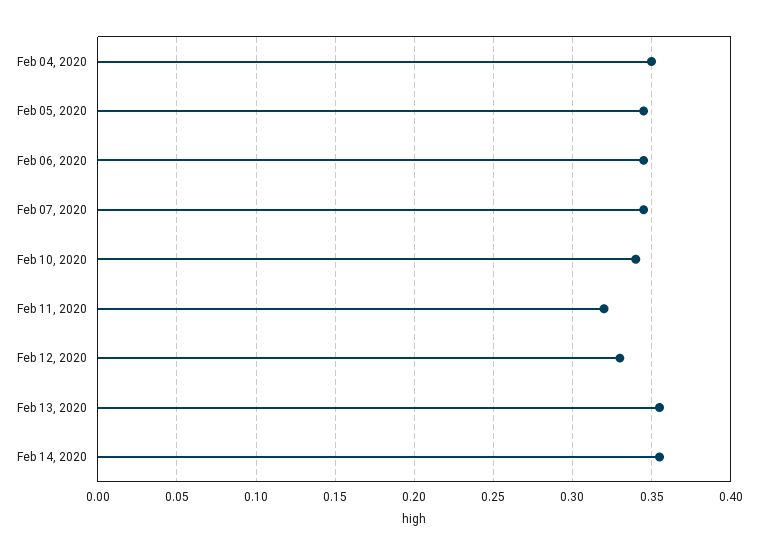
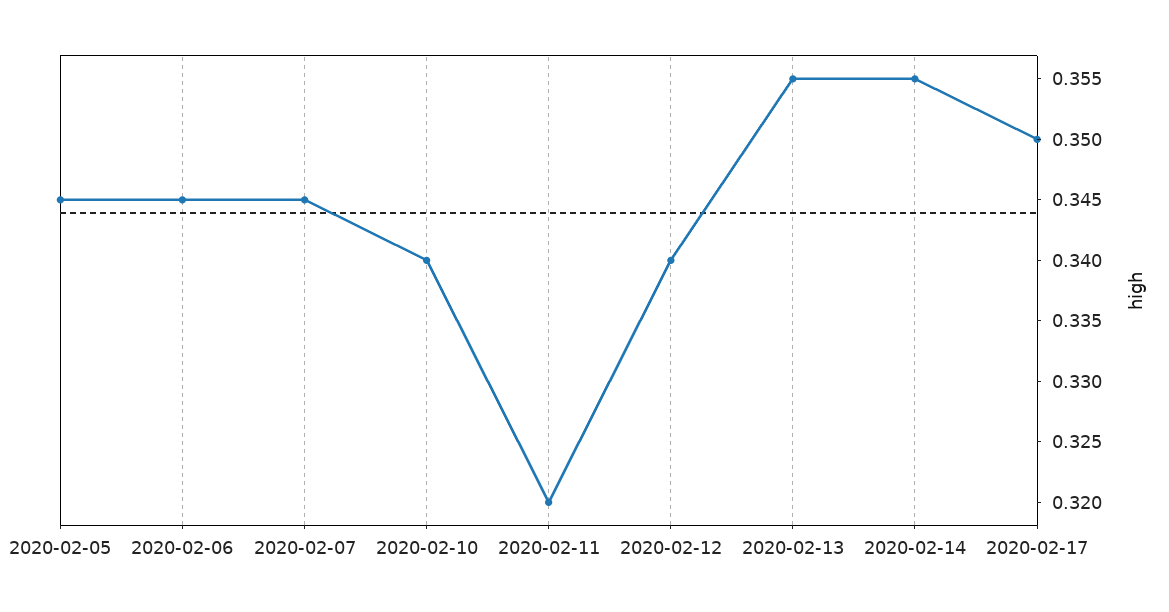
Feb 04, 2020: 0.35 -> none
Feb 12, 2020: 0.33 -> 0.34
2020-02-17: none -> 0.35

